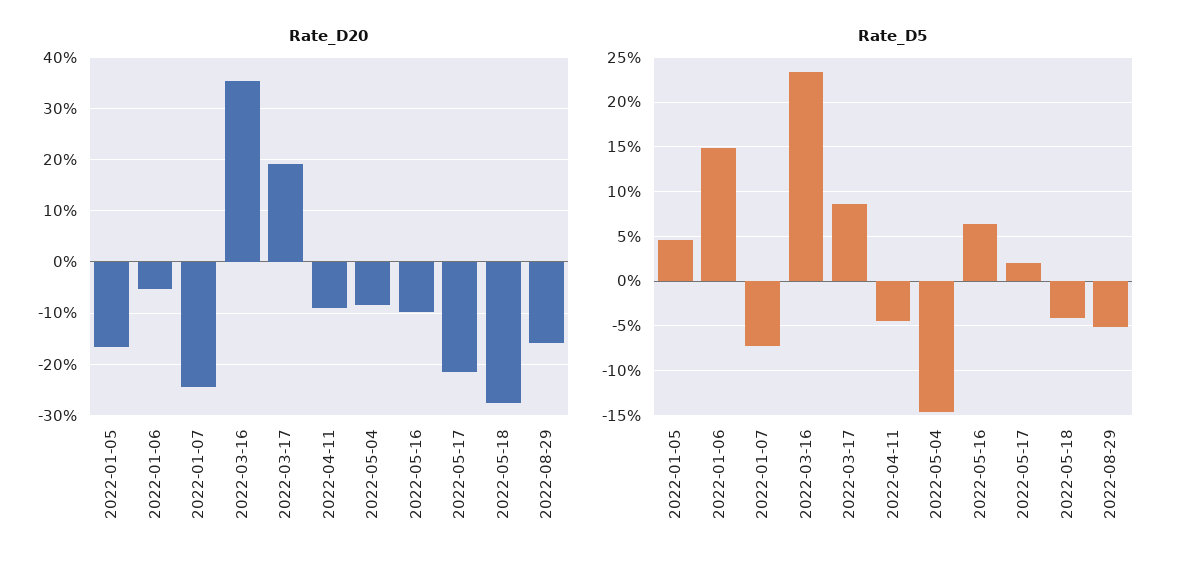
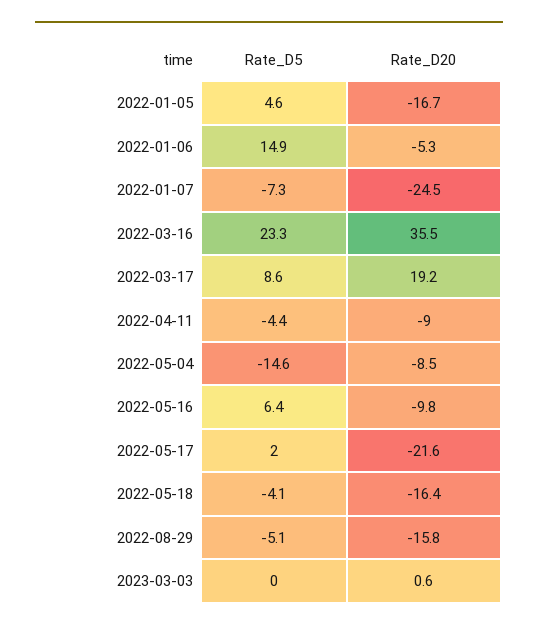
Rate_D20, 2022-05-18: -28 -> -16.4
Rate_D5, 2023-03-03: none -> 0
Rate_D20, 2023-03-03: none -> 0.6

